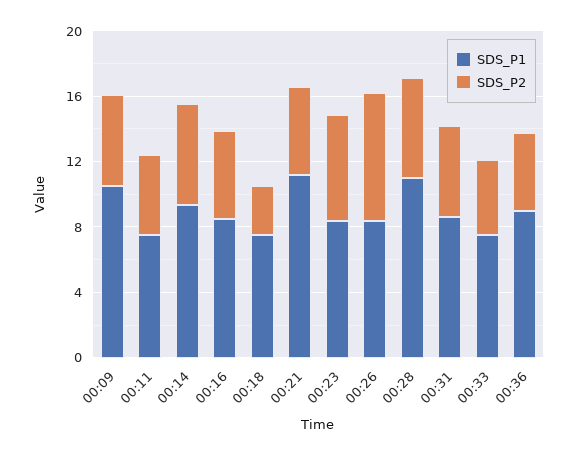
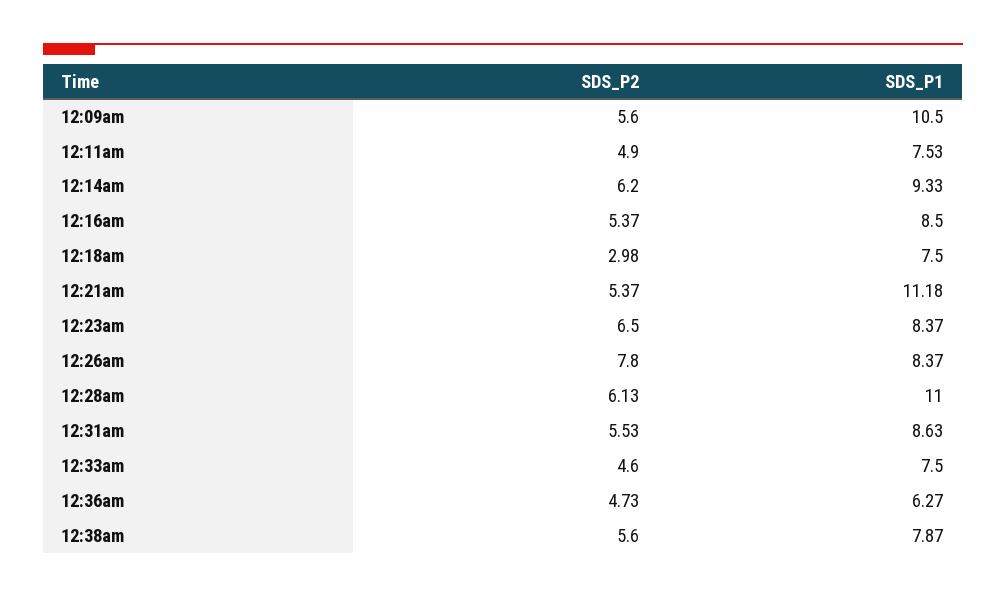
SDS_P1, 00:36: 9 -> 6.27
SDS_P2, 12:38am: none -> 5.6
SDS_P1, 12:38am: none -> 7.87

